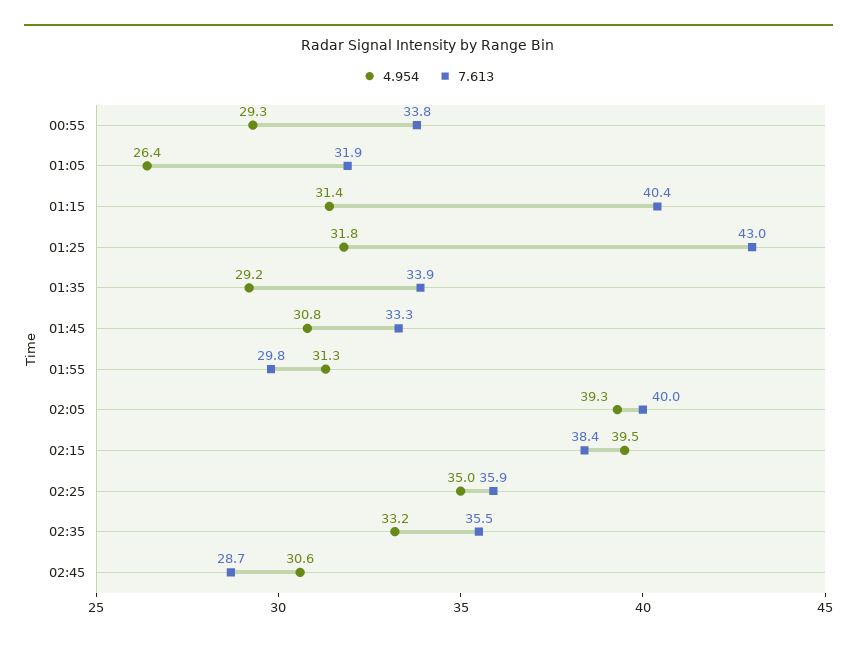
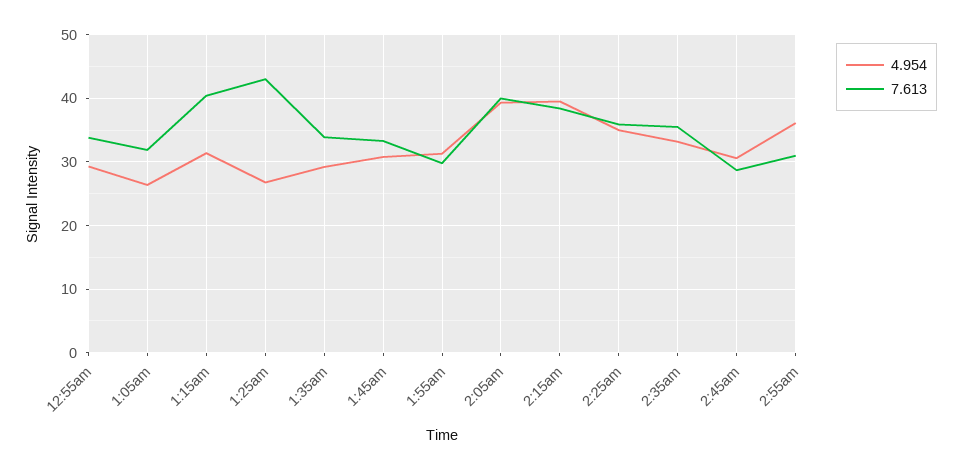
4.954, 01:25: 31.8 -> 27
4.954, 2:55am: none -> 36
7.613, 2:55am: none -> 31

